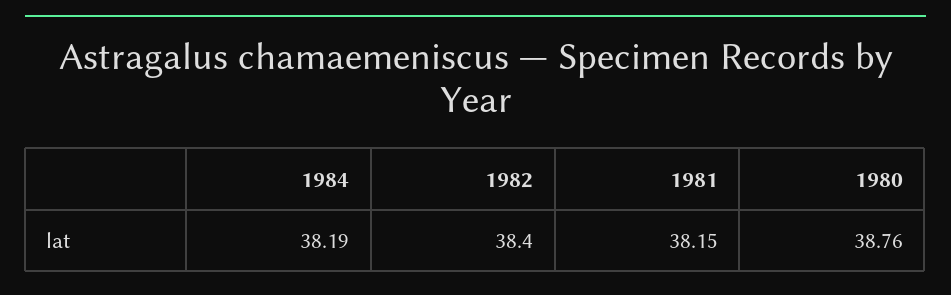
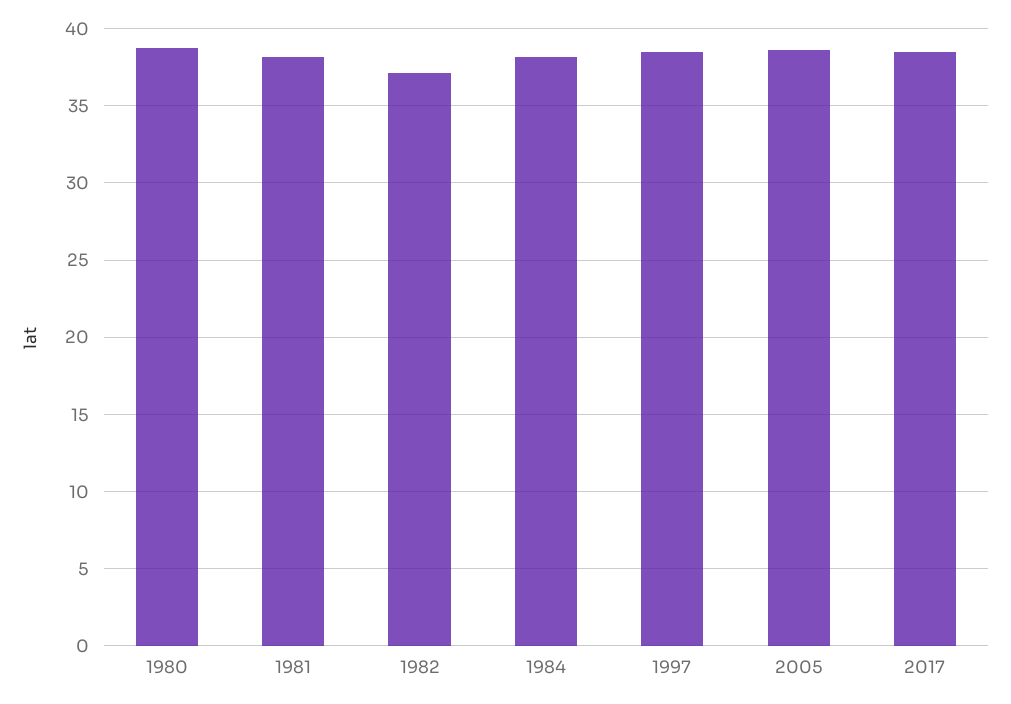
1982: 38.4 -> 37
1997: none -> 38.5
2005: none -> 38.5
2017: none -> 38.5

